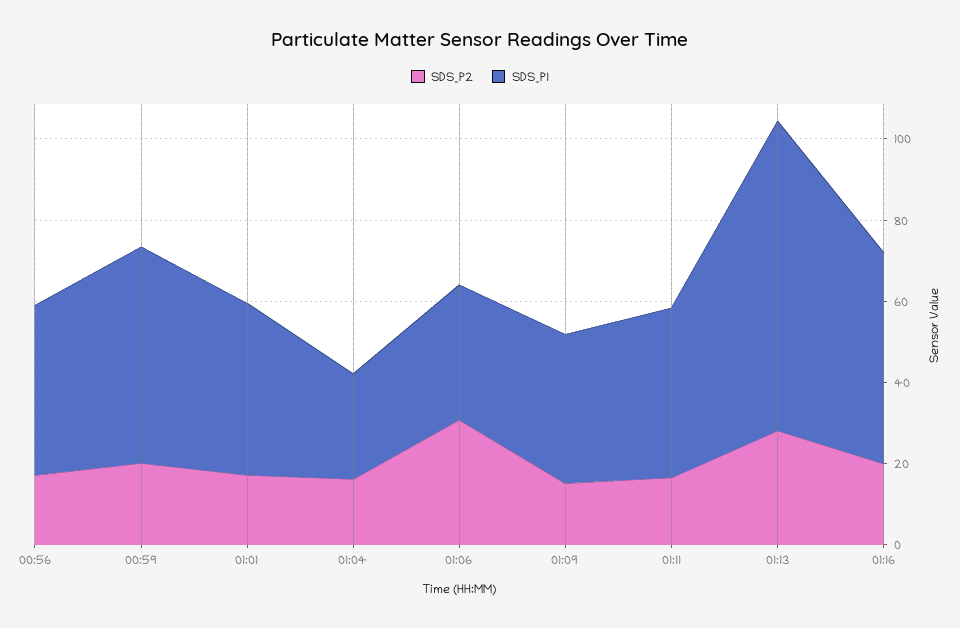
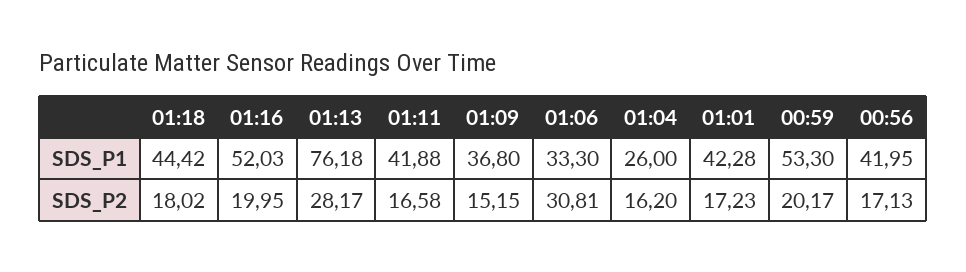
SDS_P1, 01:18: none -> 44.42
SDS_P2, 01:18: none -> 18.02

